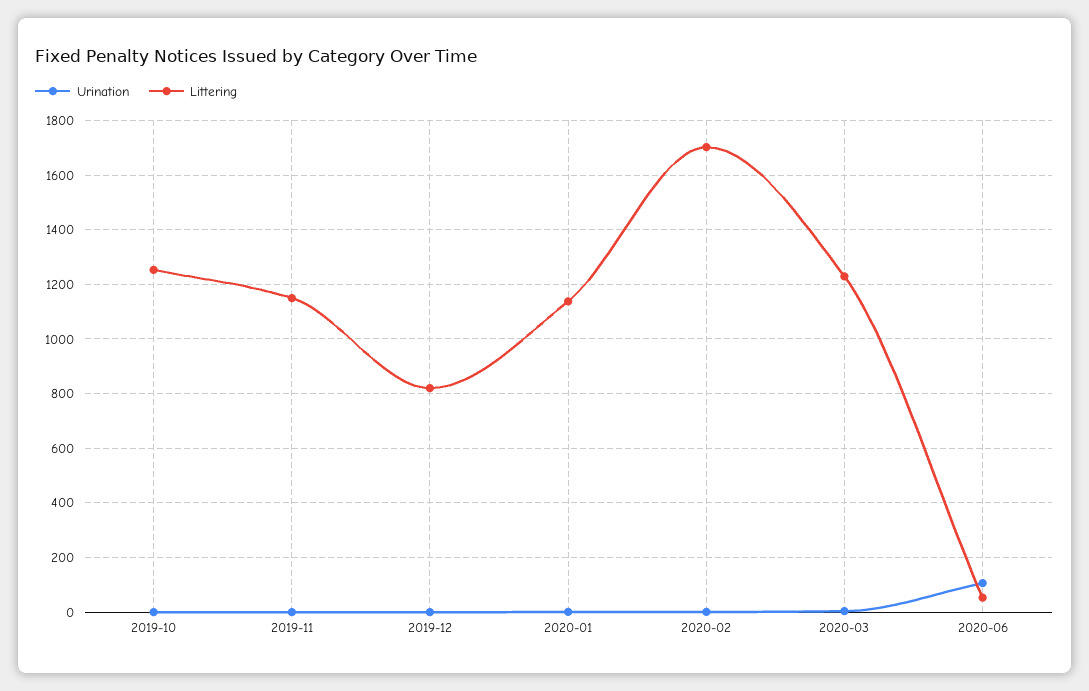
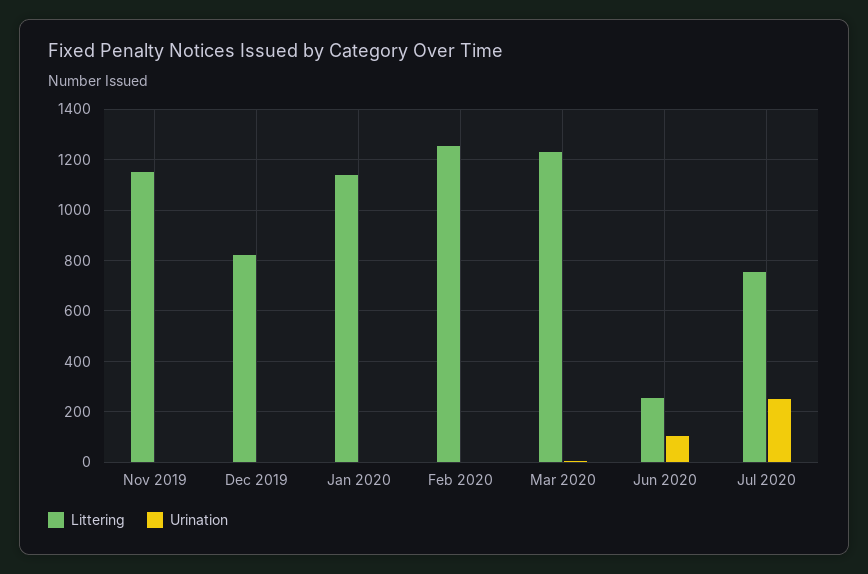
Urination, 2019-10: 0 -> none
Littering, 2019-10: 1250 -> none
Littering, 2020-02: 1700 -> 1250
Littering, 2020-06: 50 -> 250
Littering, Jul 2020: none -> 750
Urination, Jul 2020: none -> 250

